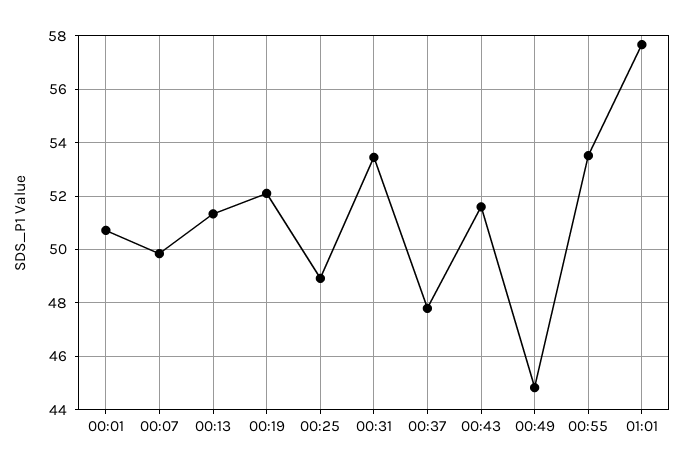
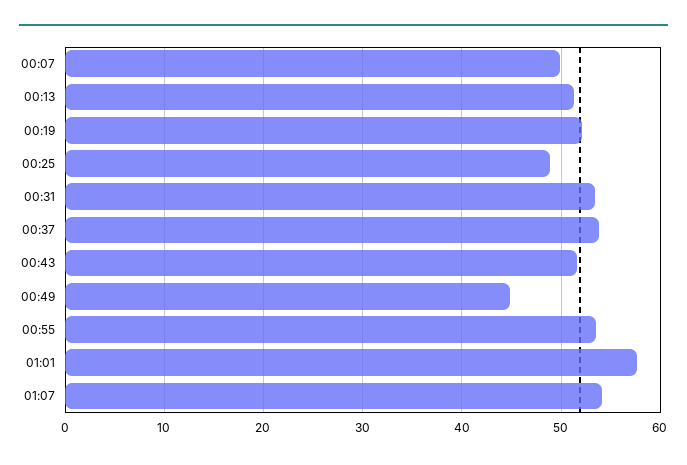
00:01: 50.75 -> none
00:37: 47.75 -> 54
01:07: none -> 54

